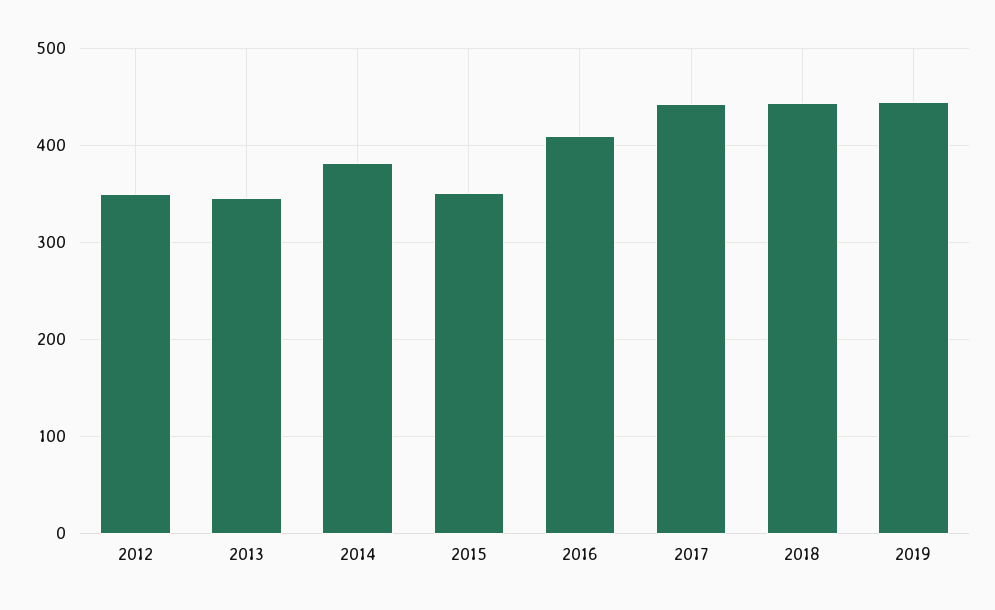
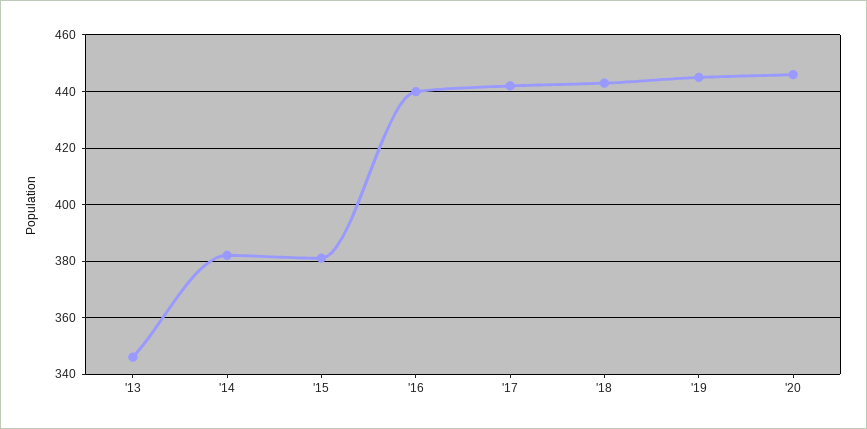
2012: 350 -> none
2015: 350 -> 380
2016: 410 -> 440
'20: none -> 445

